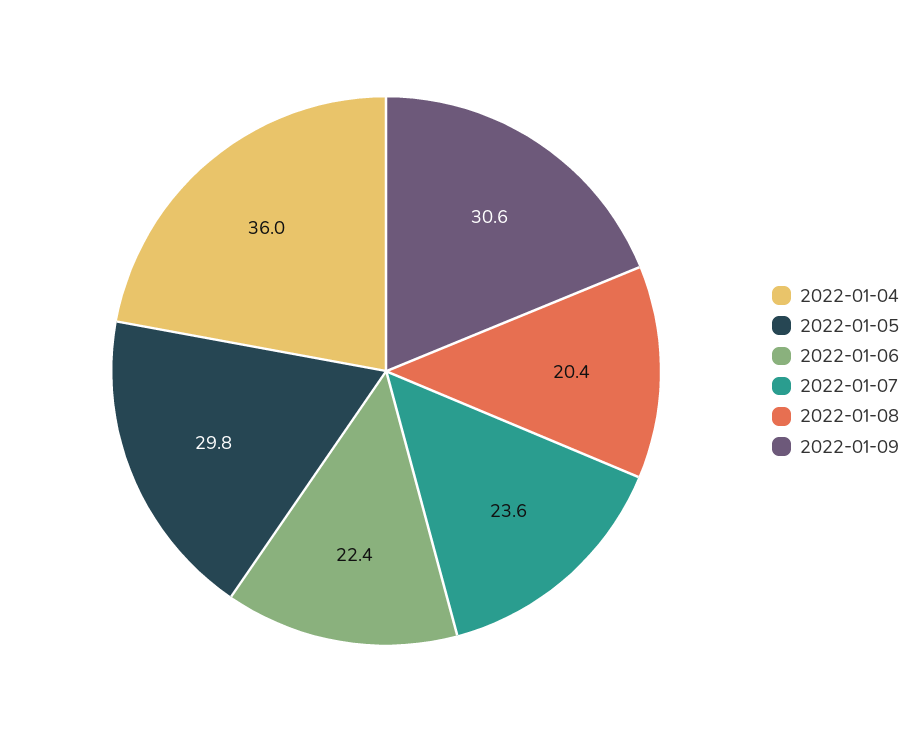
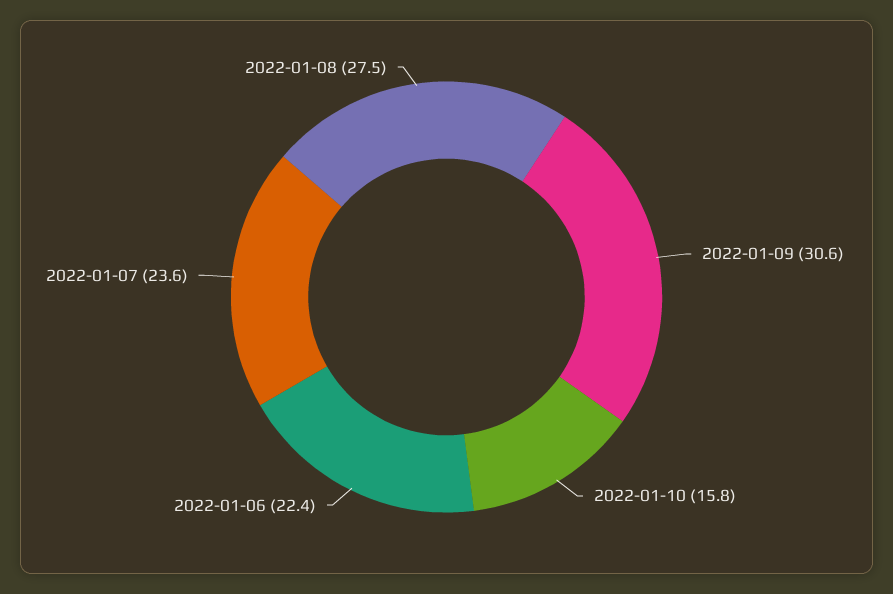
2022-01-04: 36 -> none
2022-01-05: 29.8 -> none
2022-01-08: 20.4 -> 27.5
2022-01-10: none -> 15.8

